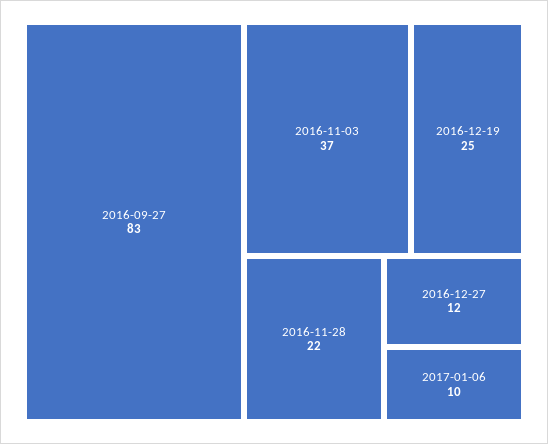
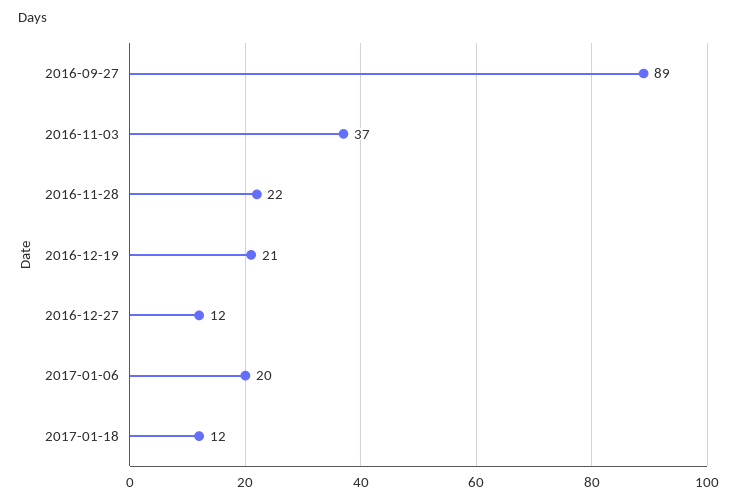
2016-09-27: 83 -> 89
2016-12-19: 25 -> 21
2017-01-06: 10 -> 20
2017-01-18: none -> 12

